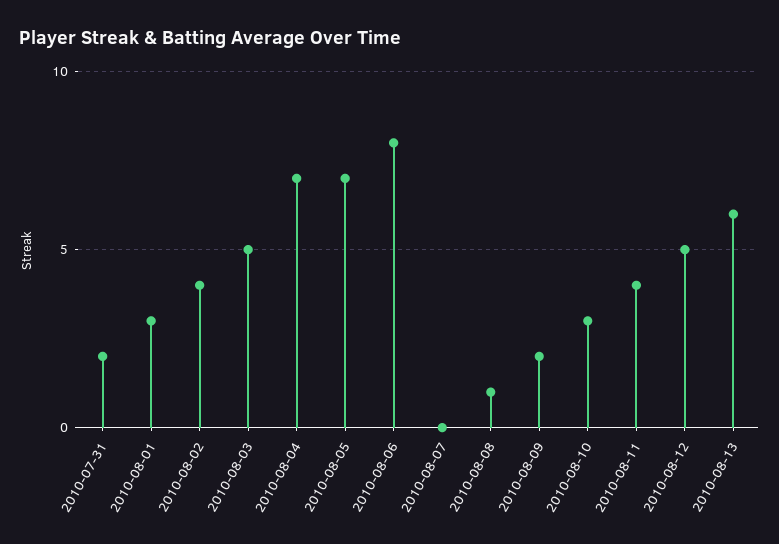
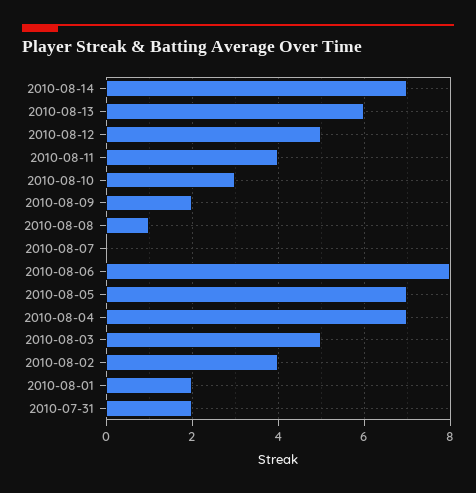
2010-08-01: 3 -> 2
2010-08-14: none -> 7

